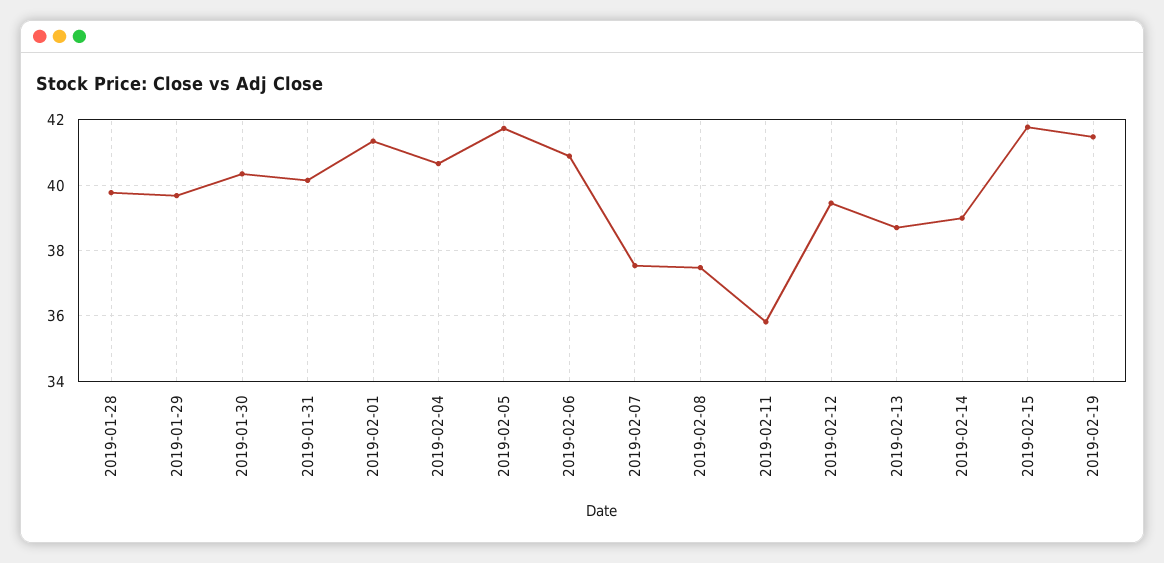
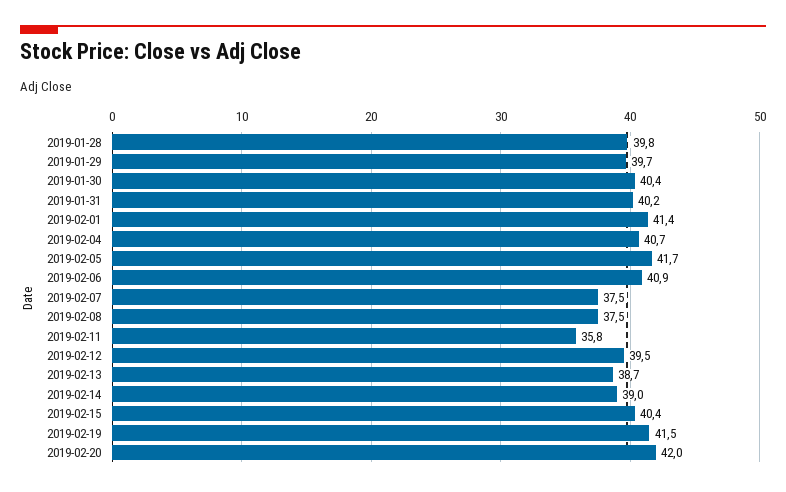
2019-02-15: 41.8 -> 40.4
2019-02-20: none -> 42

